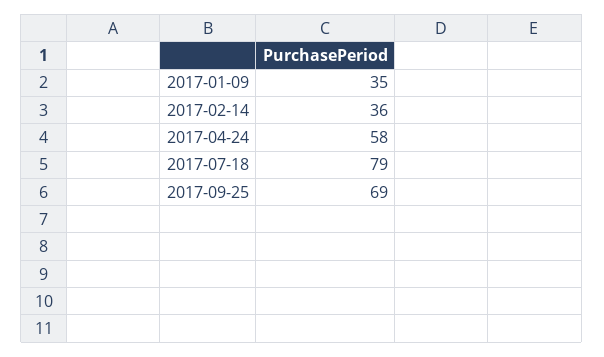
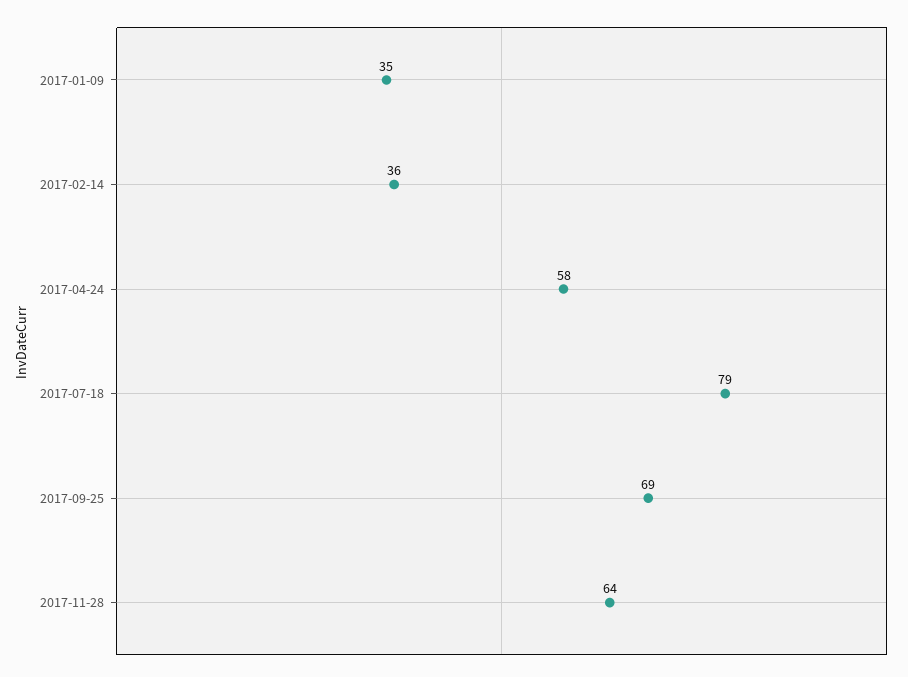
2017-11-28: none -> 64

